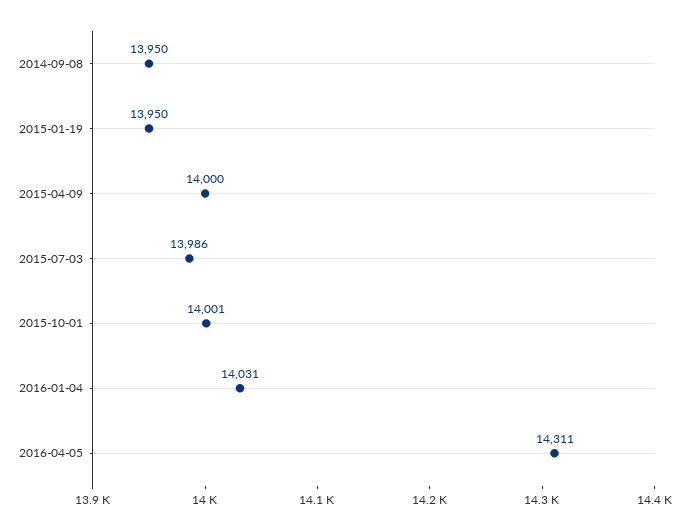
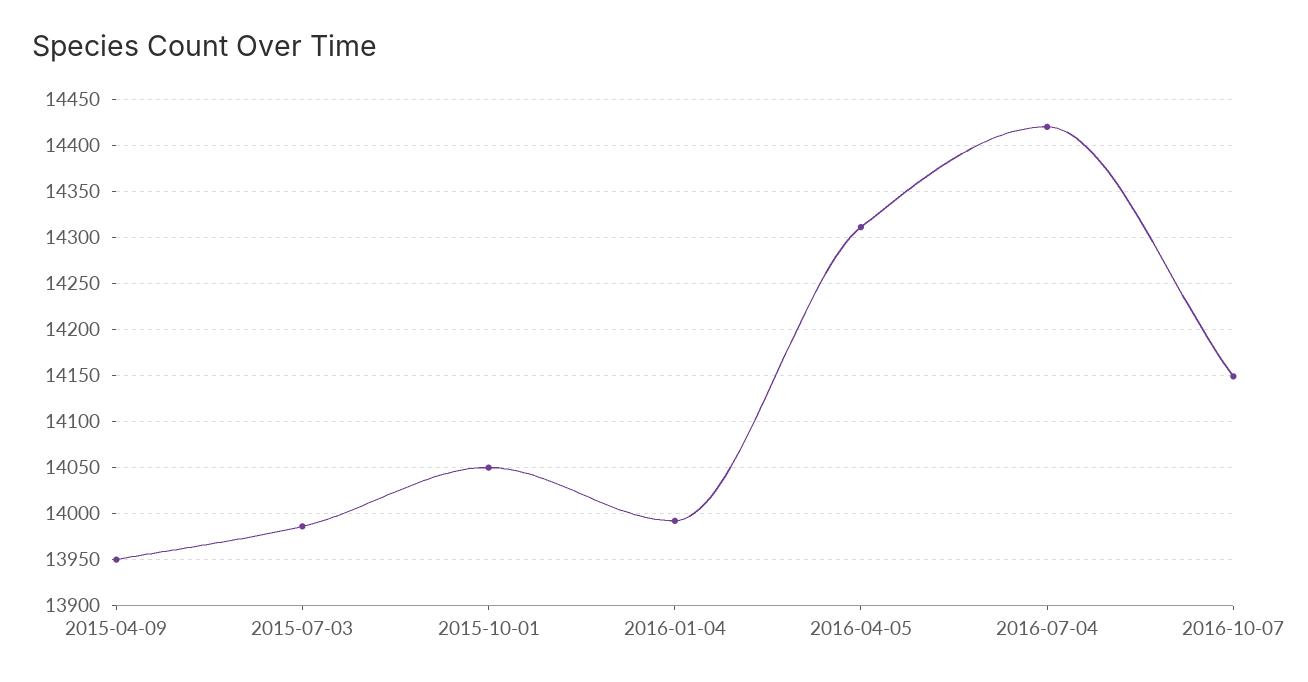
2014-09-08: 13950 -> none
2015-01-19: 13950 -> none
2015-04-09: 14000 -> 13950
2015-10-01: 14001 -> 14050
2016-01-04: 14031 -> 13990
2016-07-04: none -> 14420
2016-10-07: none -> 14150

